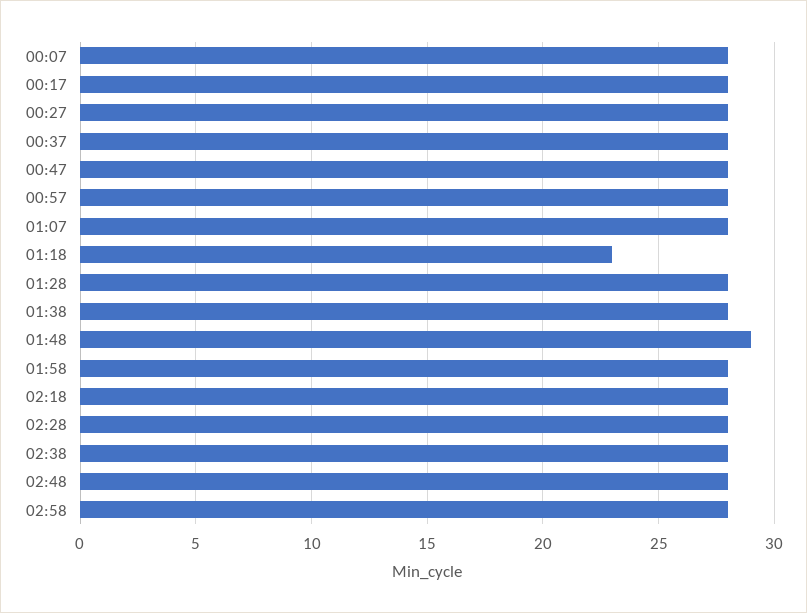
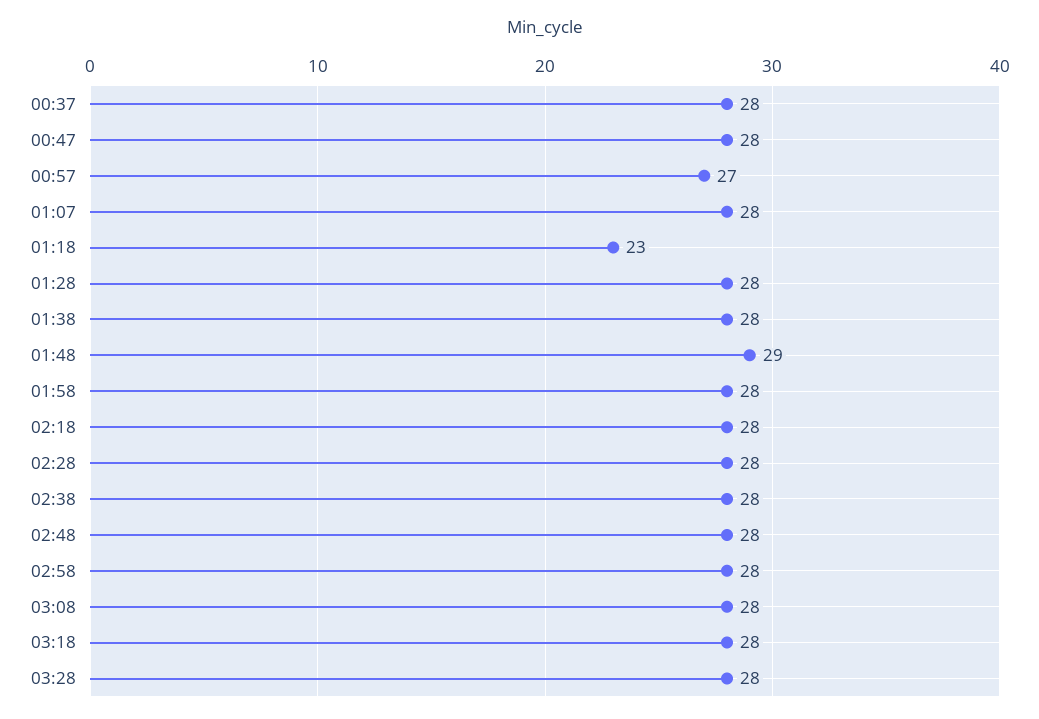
00:07: 28 -> none
00:17: 28 -> none
00:27: 28 -> none
00:57: 28 -> 27
03:08: none -> 28
03:18: none -> 28
03:28: none -> 28

